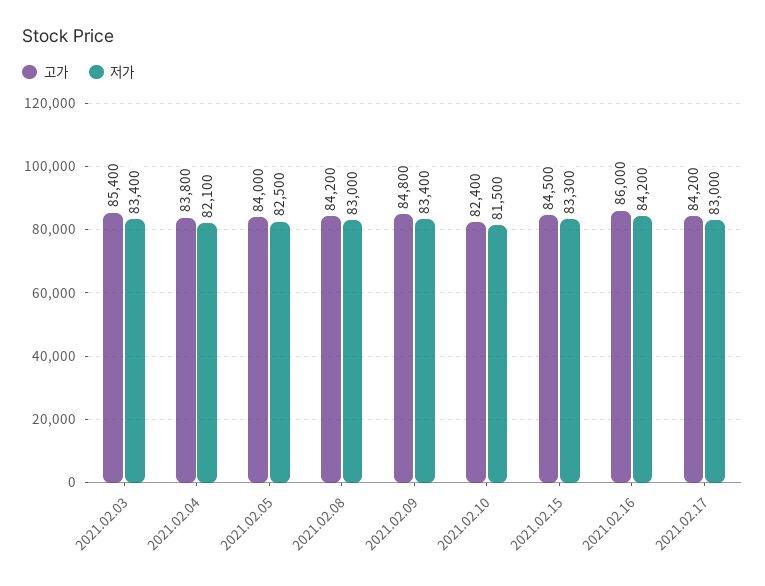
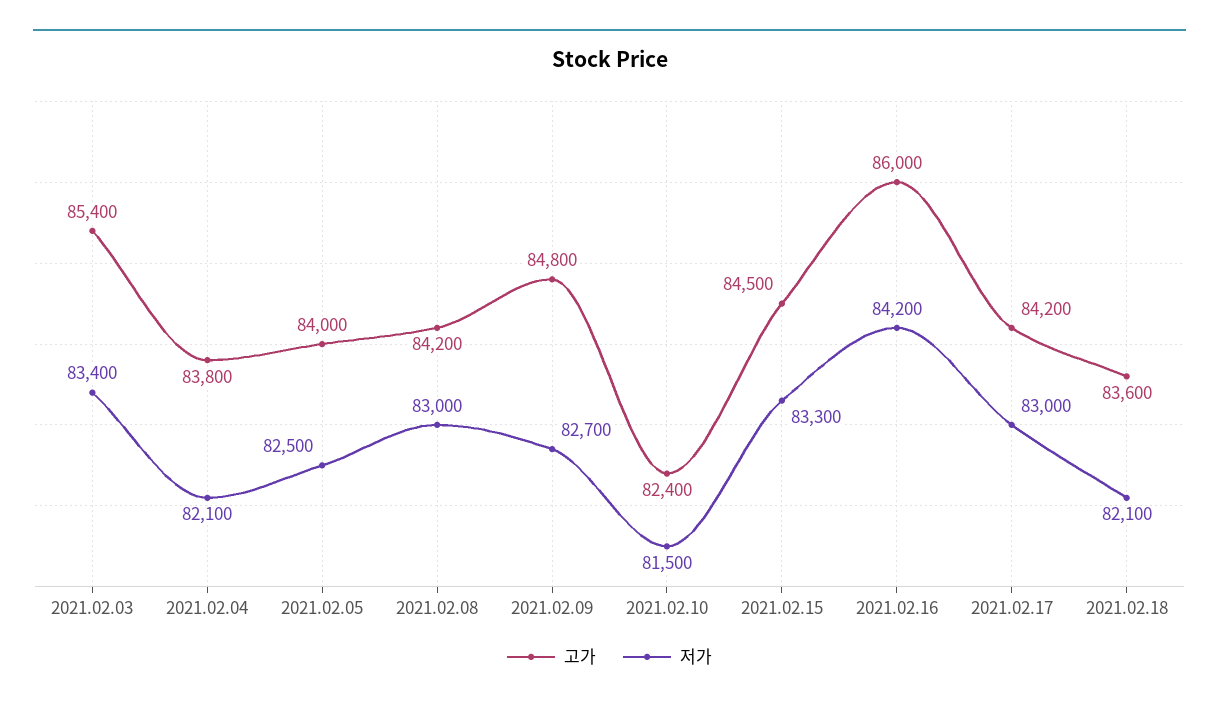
저가, 2021.02.09: 83400 -> 82700
고가, 2021.02.18: none -> 83600
저가, 2021.02.18: none -> 82100

